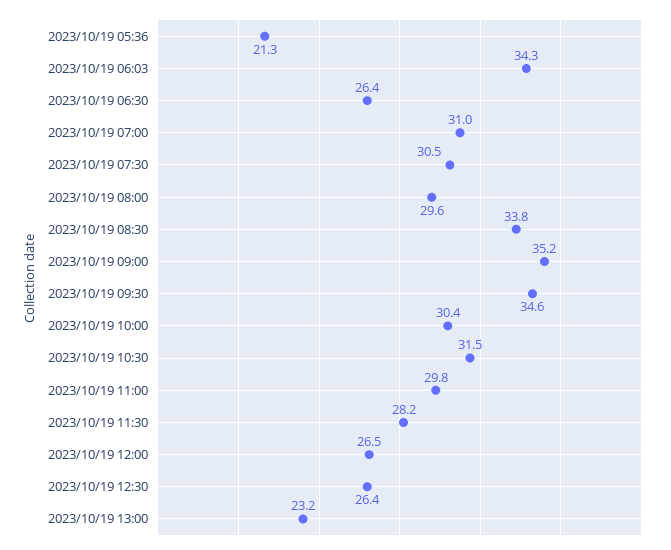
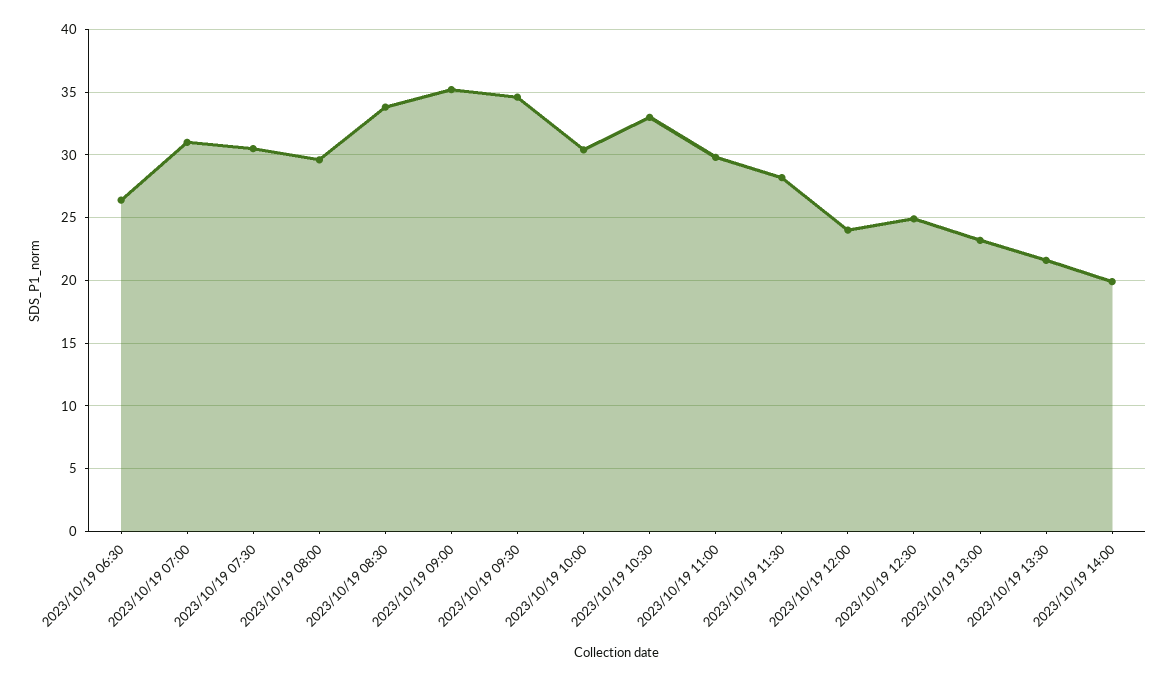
2023/10/19 05:36: 21.3 -> none
2023/10/19 06:03: 34.3 -> none
2023/10/19 10:30: 31.5 -> 33
2023/10/19 12:00: 26.5 -> 24
2023/10/19 12:30: 26.4 -> 25
2023/10/19 13:30: none -> 21.5
2023/10/19 14:00: none -> 20

